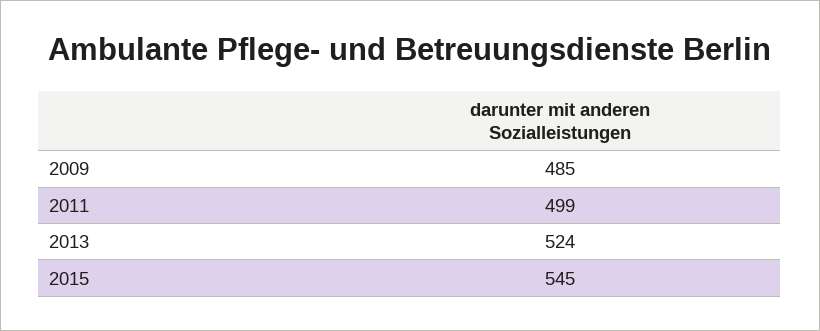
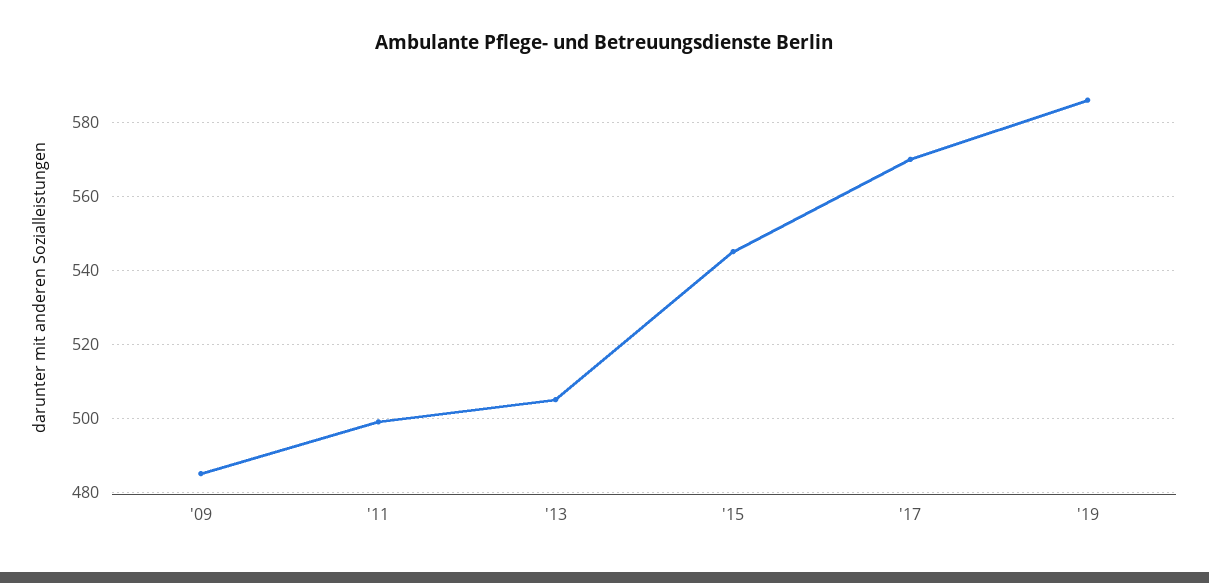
2013: 524 -> 505
'17: none -> 570
'19: none -> 585

